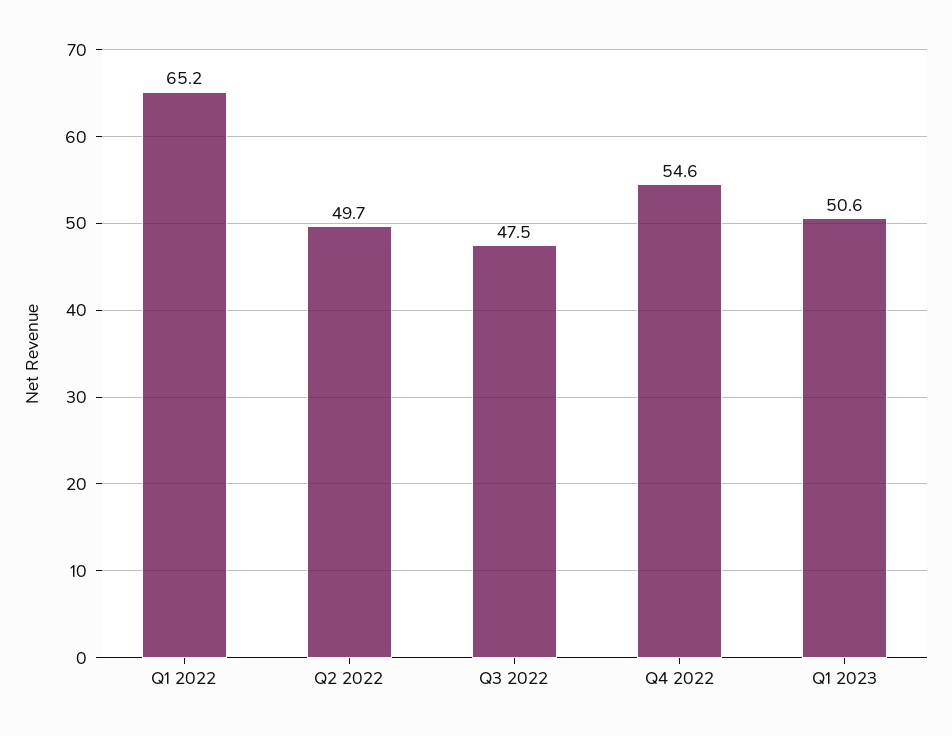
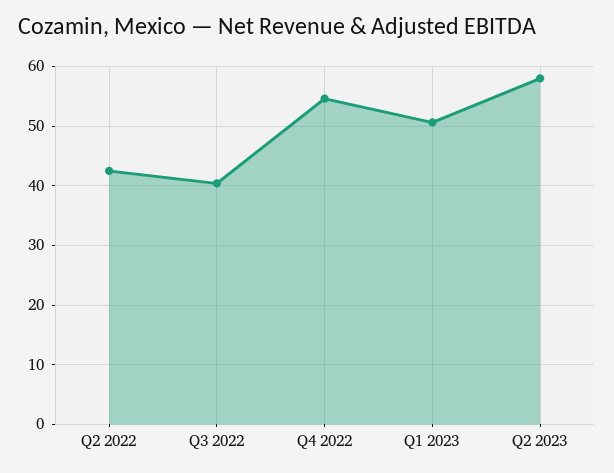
Q1 2022: 65.2 -> none
Q2 2022: 49.7 -> 42
Q3 2022: 47.5 -> 40
Q2 2023: none -> 58

